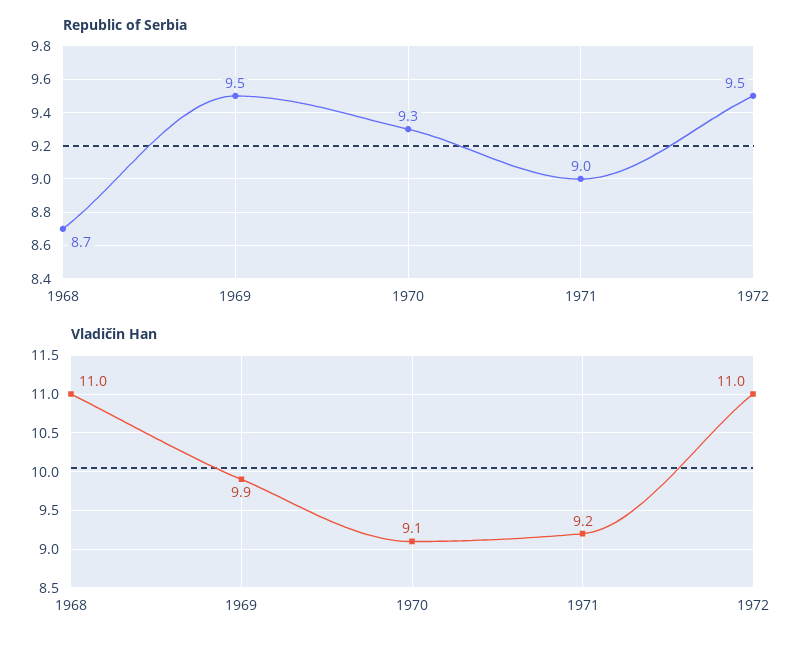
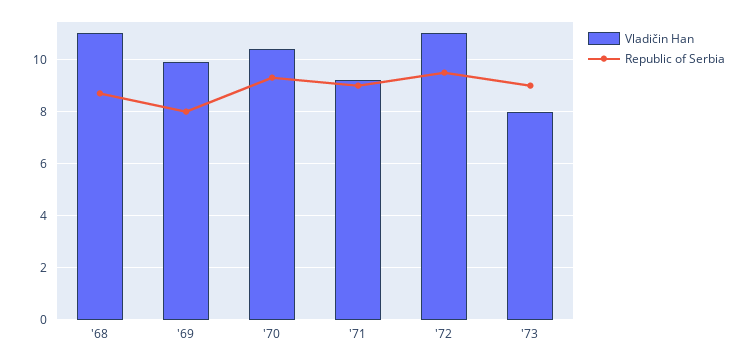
Republic of Serbia, 1969: 9.5 -> 8
Vladičin Han, 1970: 9.1 -> 10.5
Vladičin Han, '73: none -> 8
Republic of Serbia, '73: none -> 9

